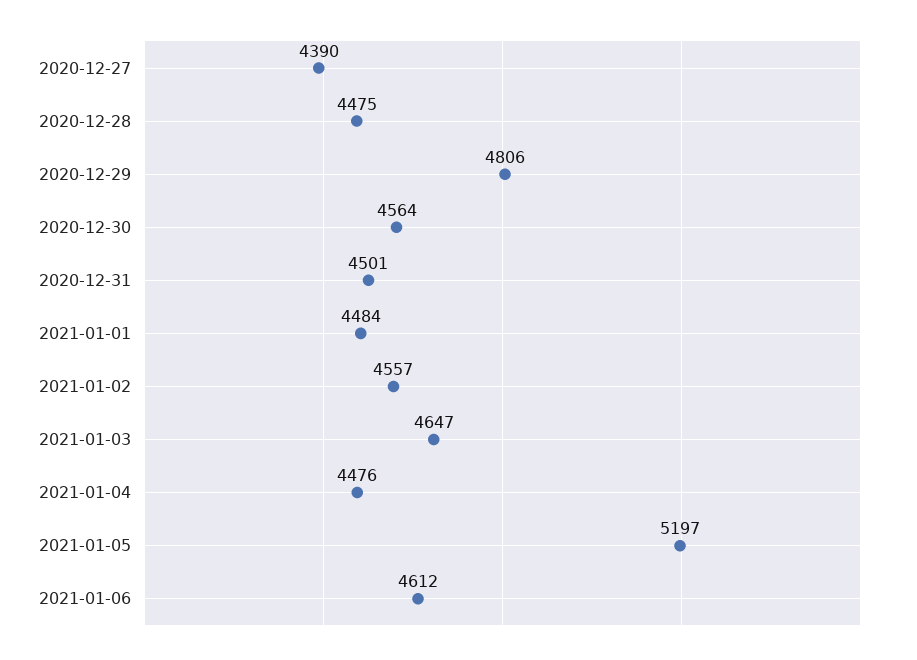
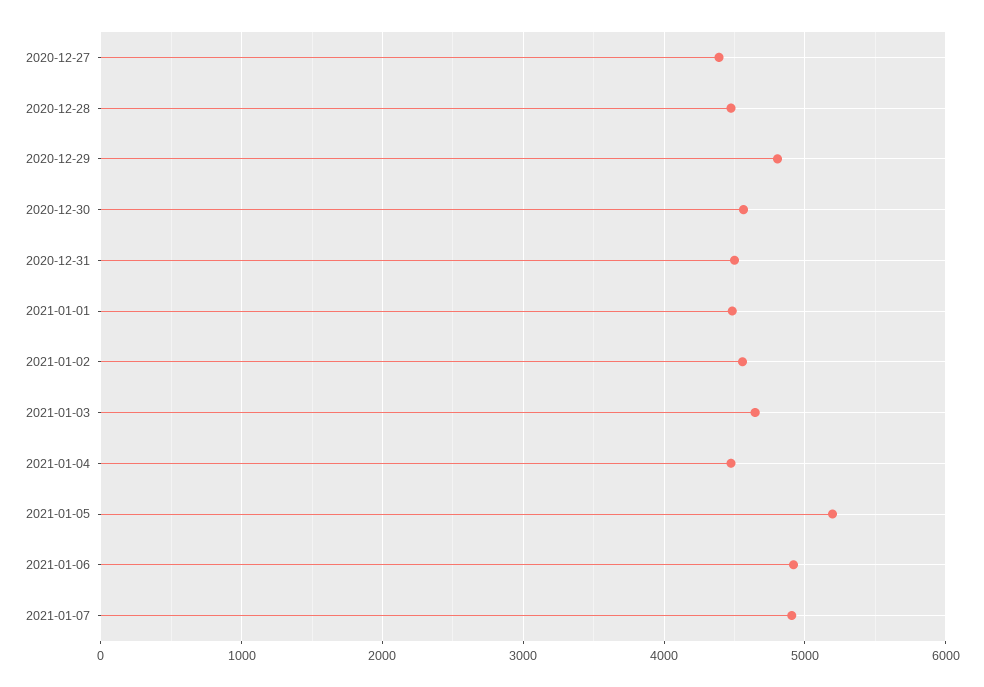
2021-01-06: 4612 -> 4900
2021-01-07: none -> 4900

